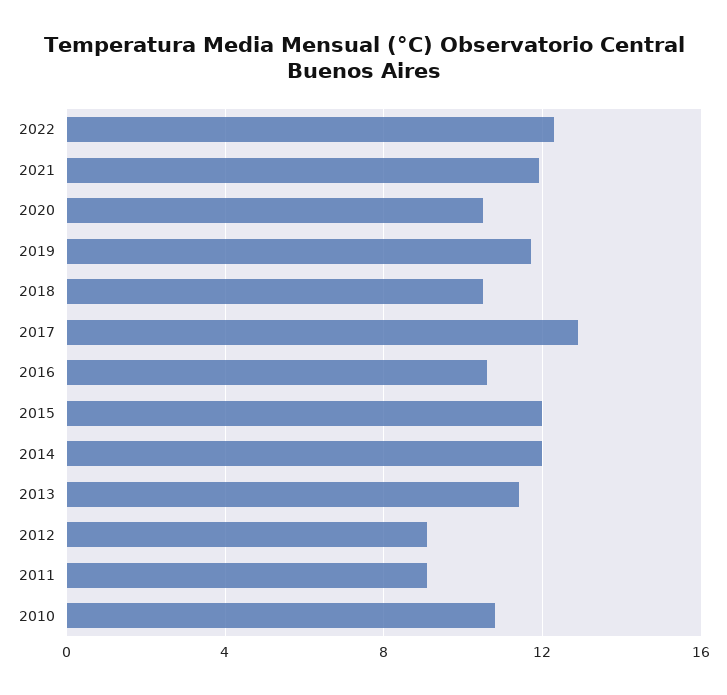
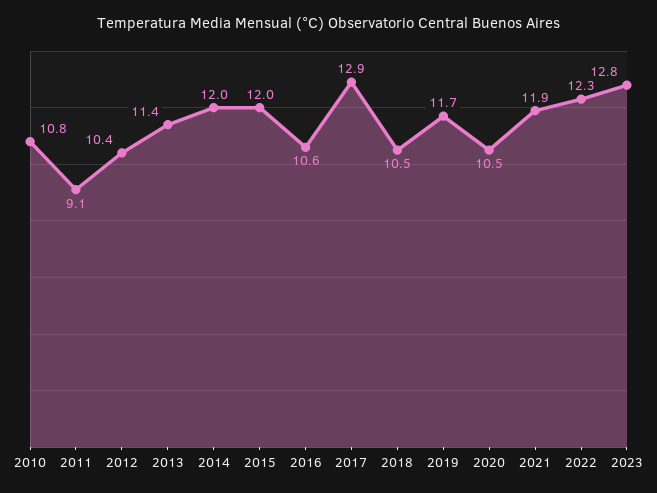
2012: 9 -> 10.4
2023: none -> 12.8

